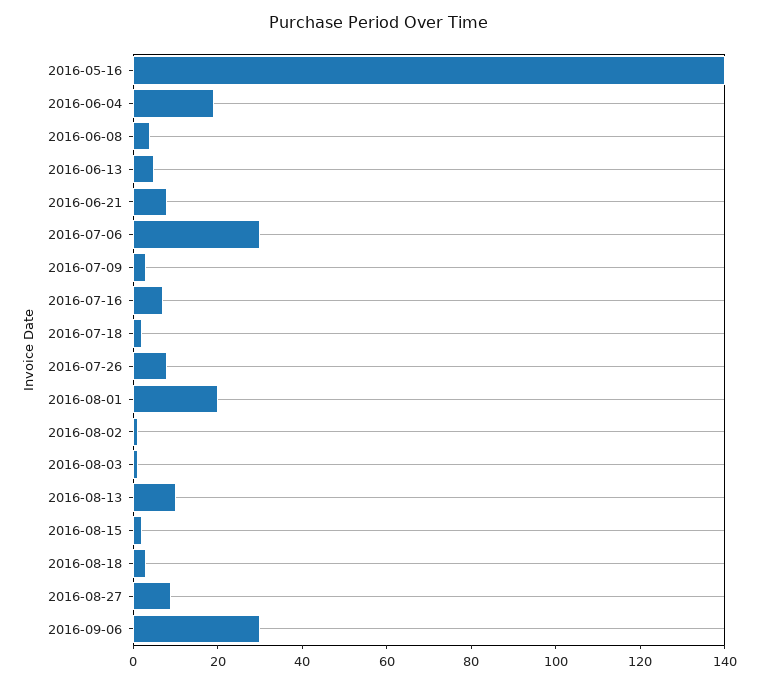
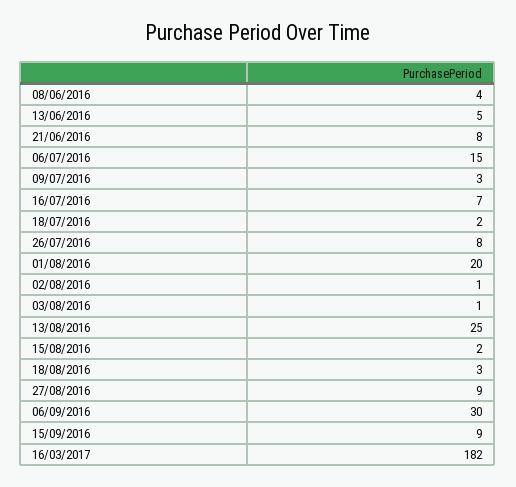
2016-05-16: 140 -> none
2016-06-04: 20 -> none
2016-07-06: 30 -> 15
2016-08-13: 10 -> 25
15/09/2016: none -> 9
16/03/2017: none -> 182

